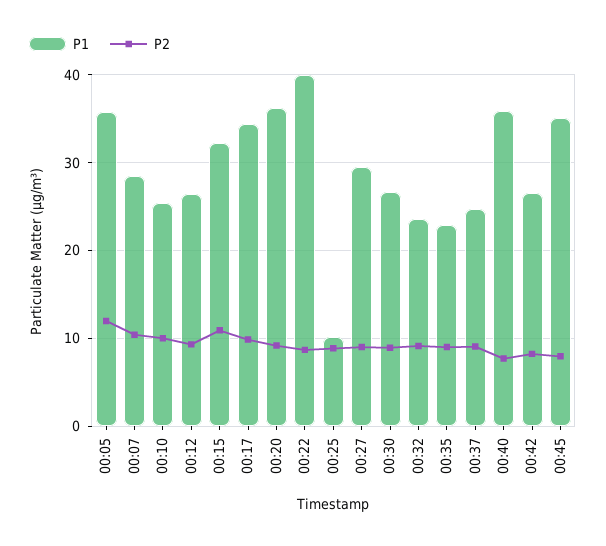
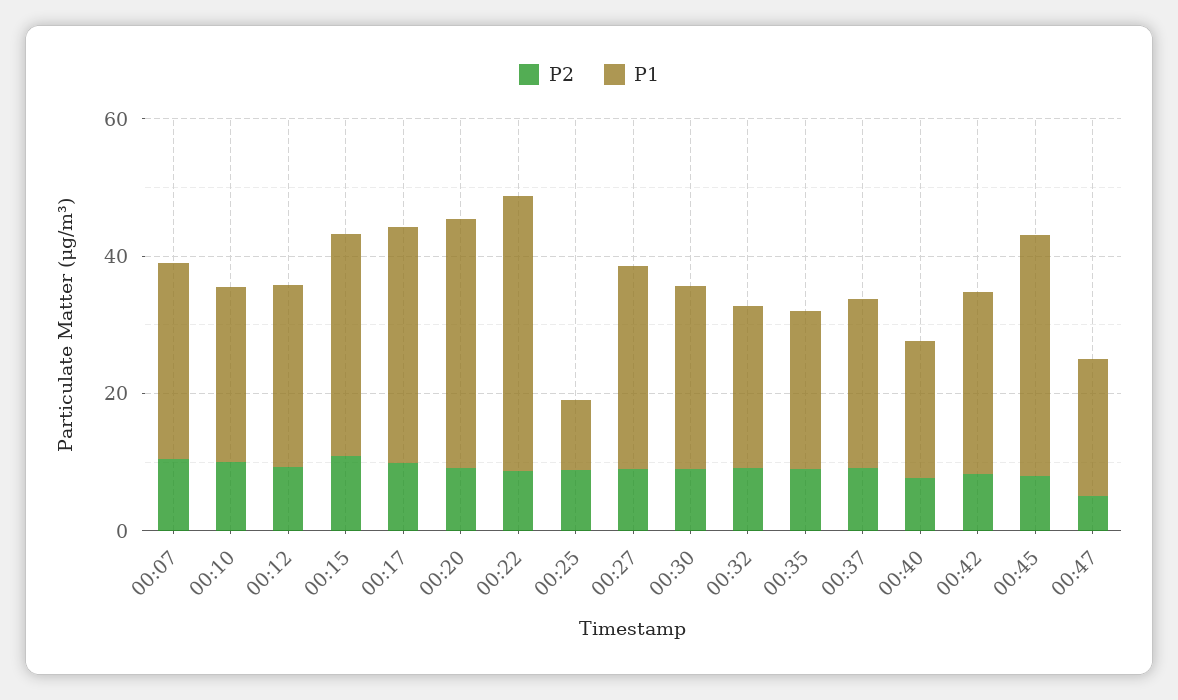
P1, 00:05: 36 -> none
P2, 00:05: 12 -> none
P1, 00:40: 36 -> 20
P2, 00:47: none -> 5
P1, 00:47: none -> 20

